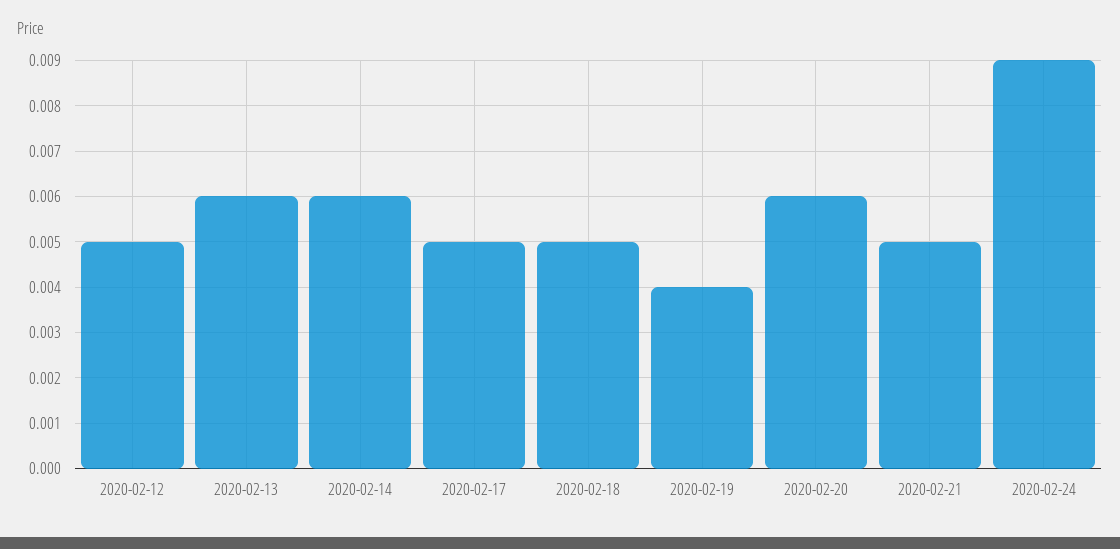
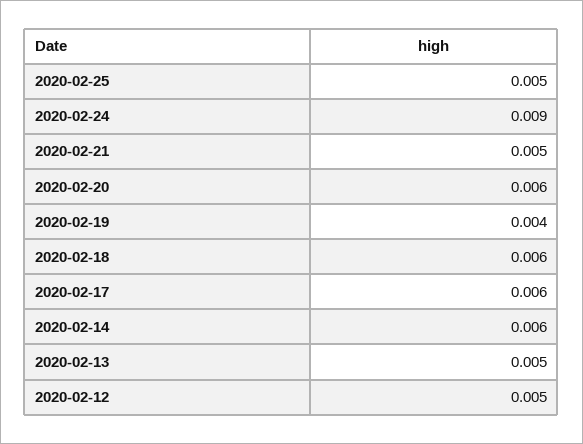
2020-02-13: 0.006 -> 0.005
2020-02-17: 0.005 -> 0.006
2020-02-18: 0.005 -> 0.006
2020-02-25: none -> 0.005

